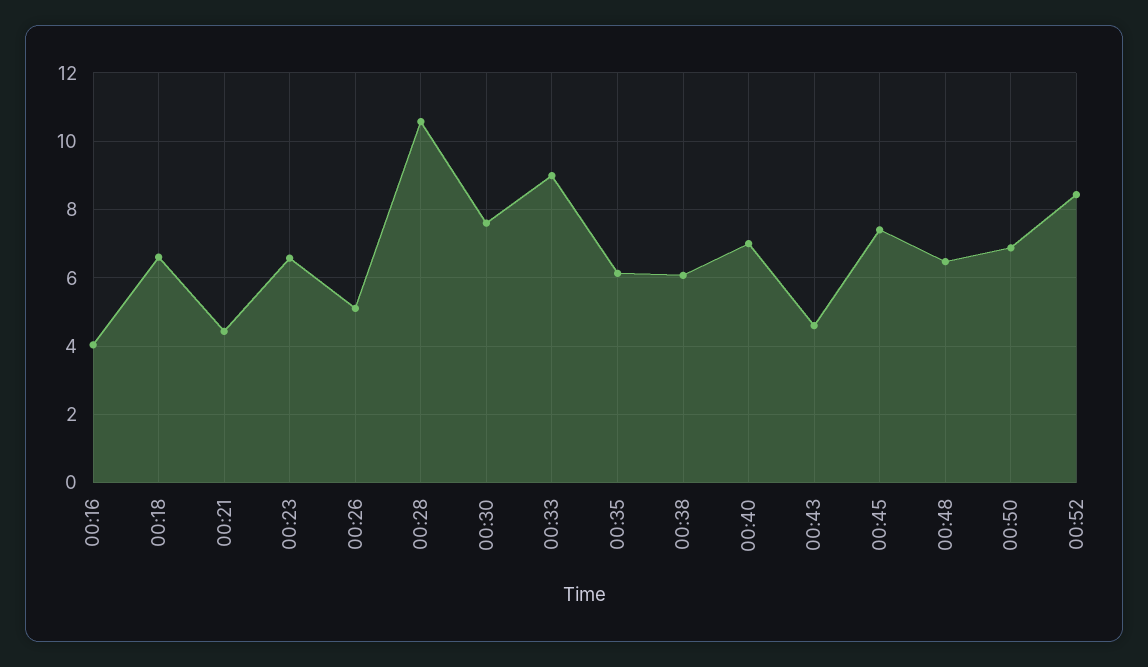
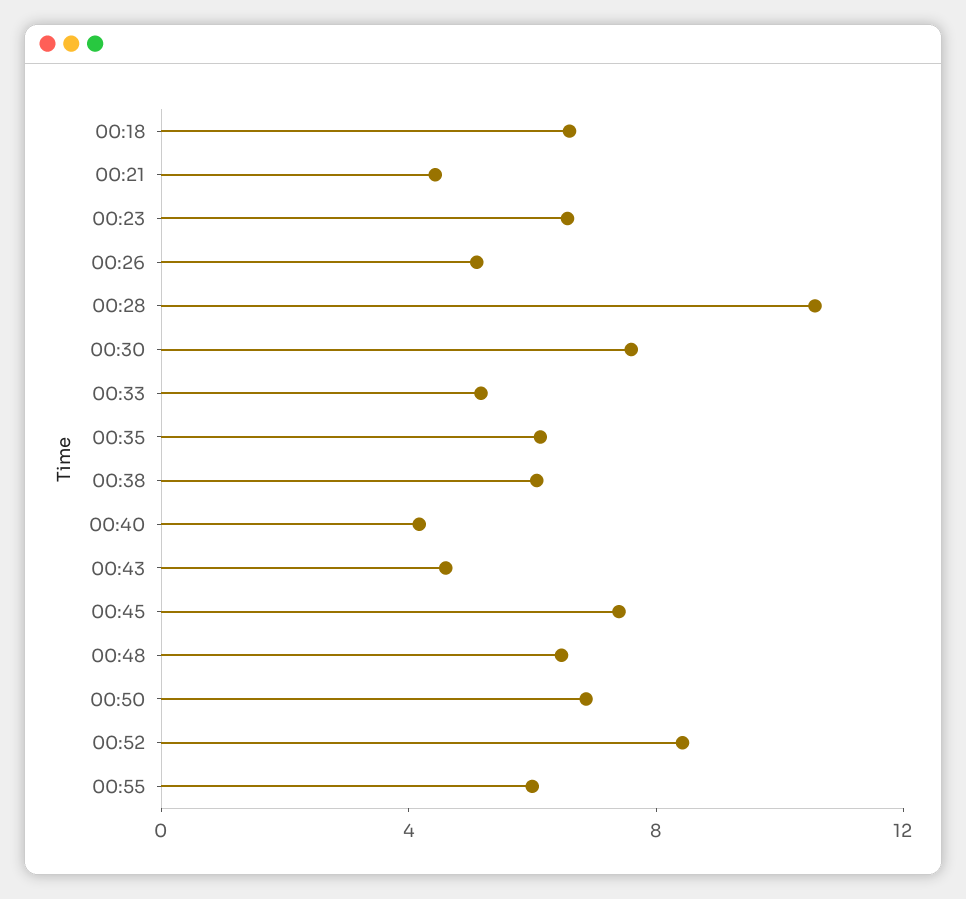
00:16: 4 -> none
00:33: 9 -> 5
00:40: 7 -> 4
00:55: none -> 6

